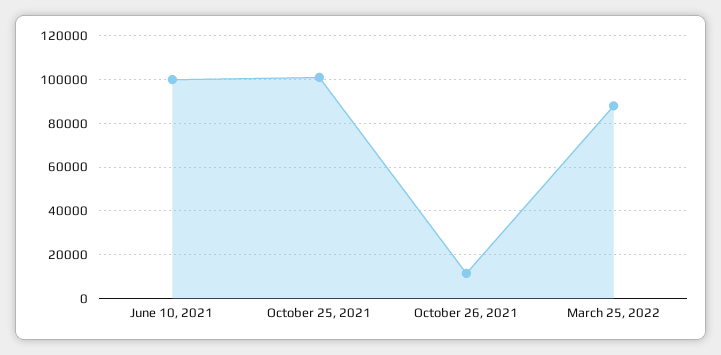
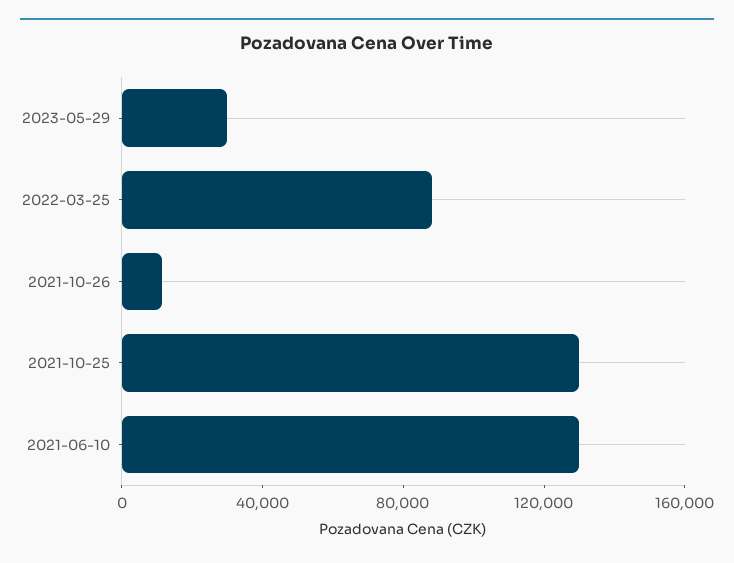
June 10, 2021: 100000 -> 130000
October 25, 2021: 100000 -> 130000
2023-05-29: none -> 30000

